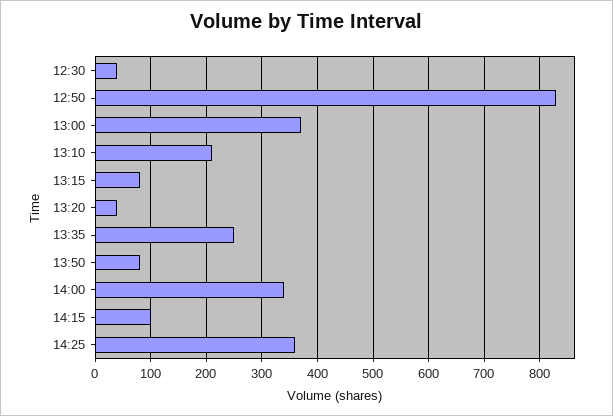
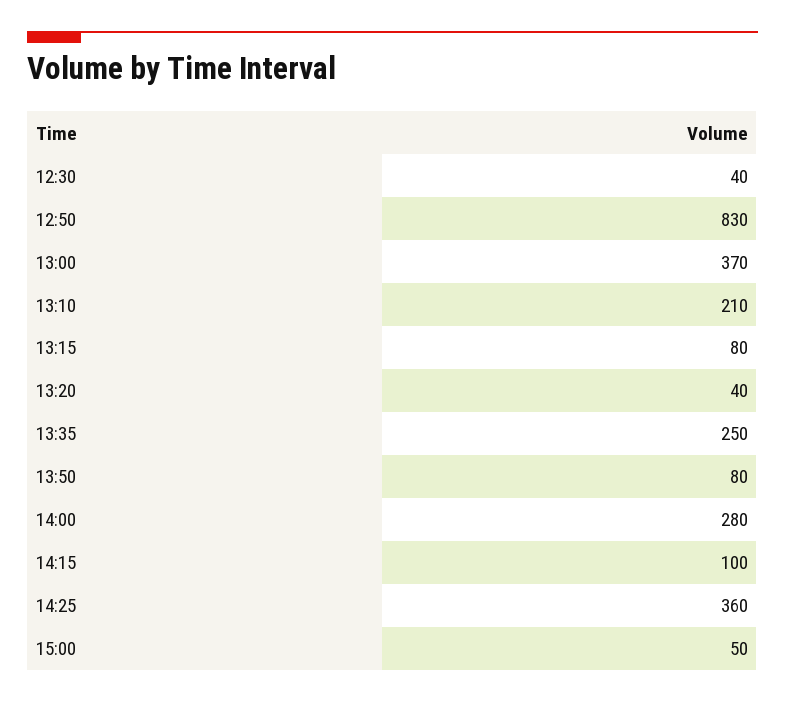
14:00: 340 -> 280
15:00: none -> 50

